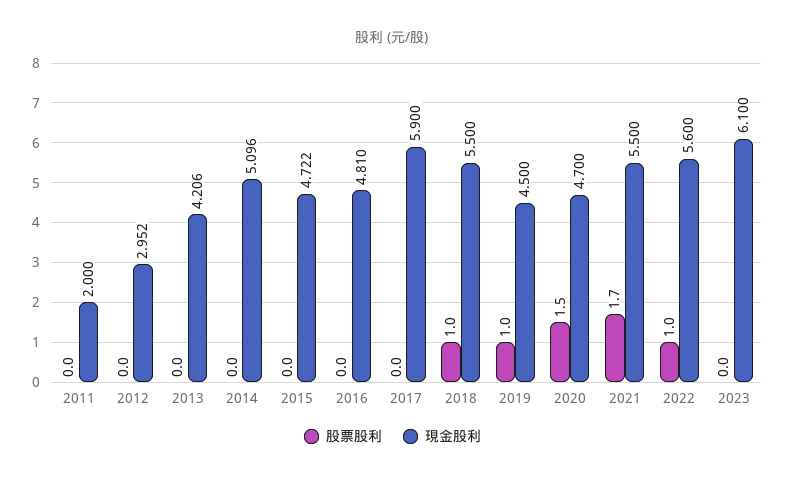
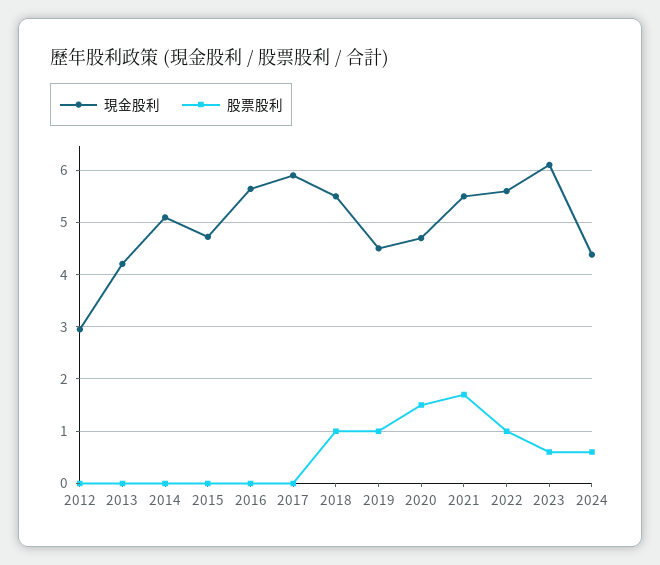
股票股利, 2011: 0 -> none
現金股利, 2011: 2 -> none
現金股利, 2016: 4.81 -> 5.6
股票股利, 2023: 0 -> 0.6
現金股利, 2024: none -> 4.4
股票股利, 2024: none -> 0.6

